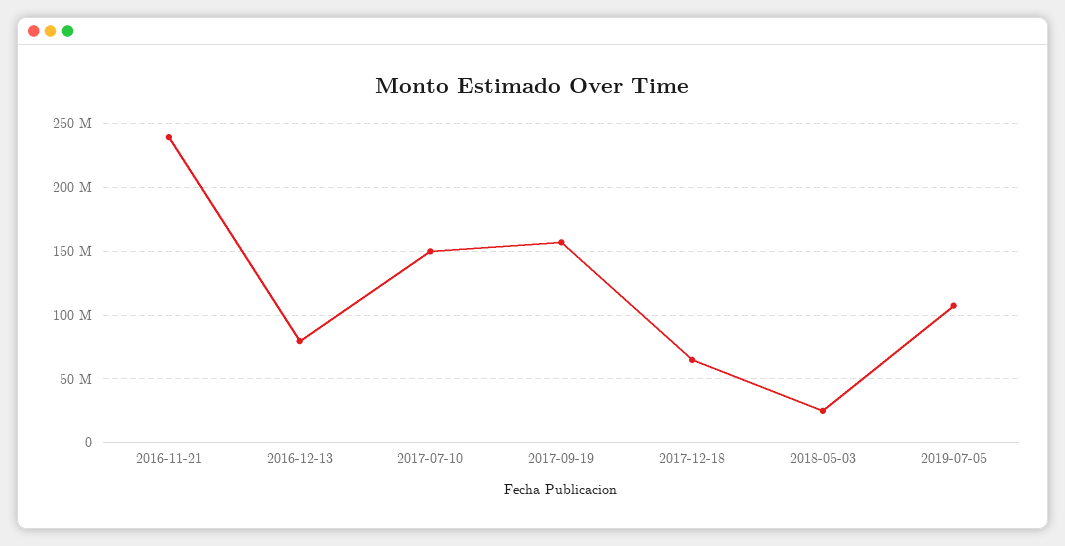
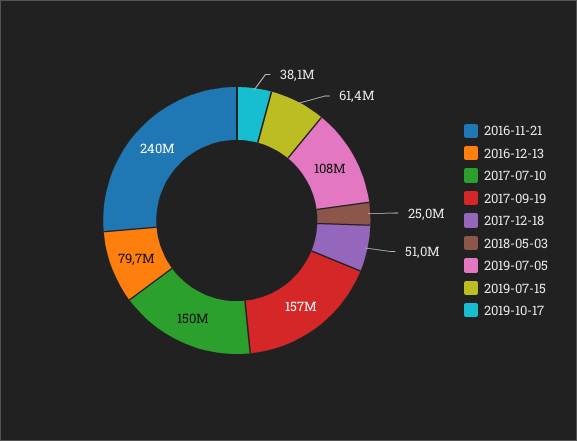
2017-12-18: 65000000 -> 51000000
2019-07-15: none -> 61400000
2019-10-17: none -> 38100000

